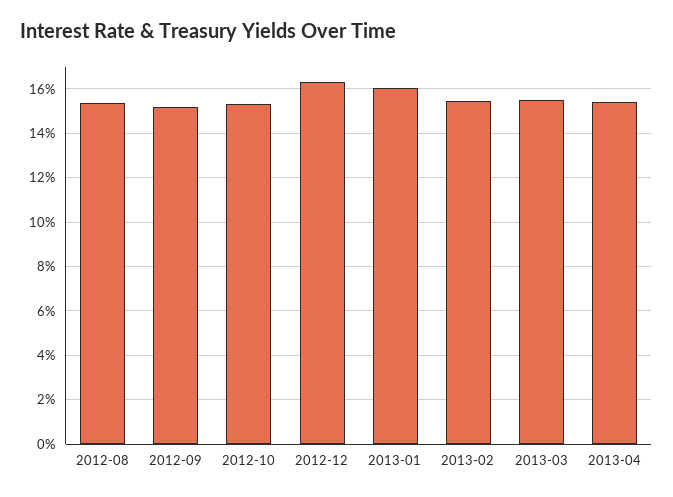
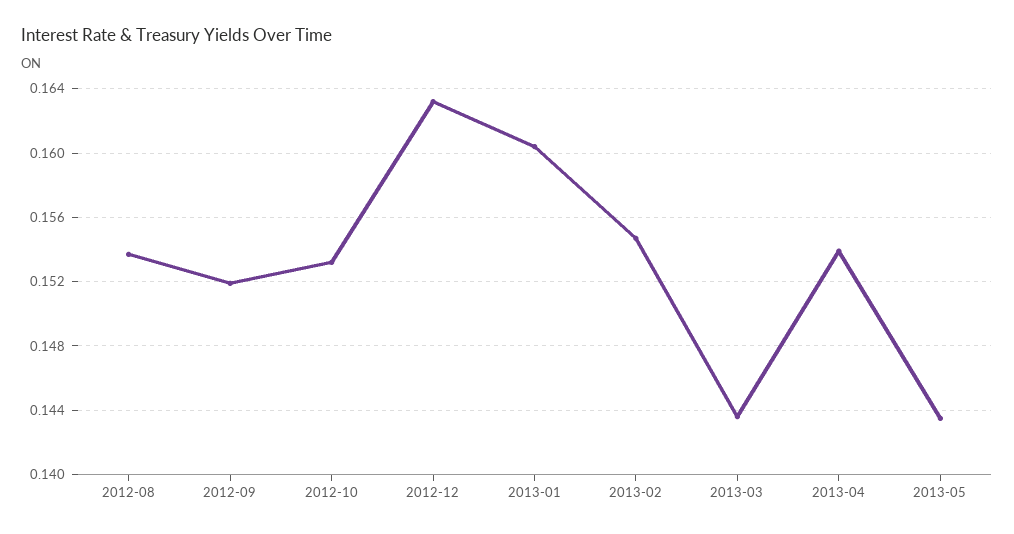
2013-03: 0.155 -> 0.1435
2013-05: none -> 0.1435

